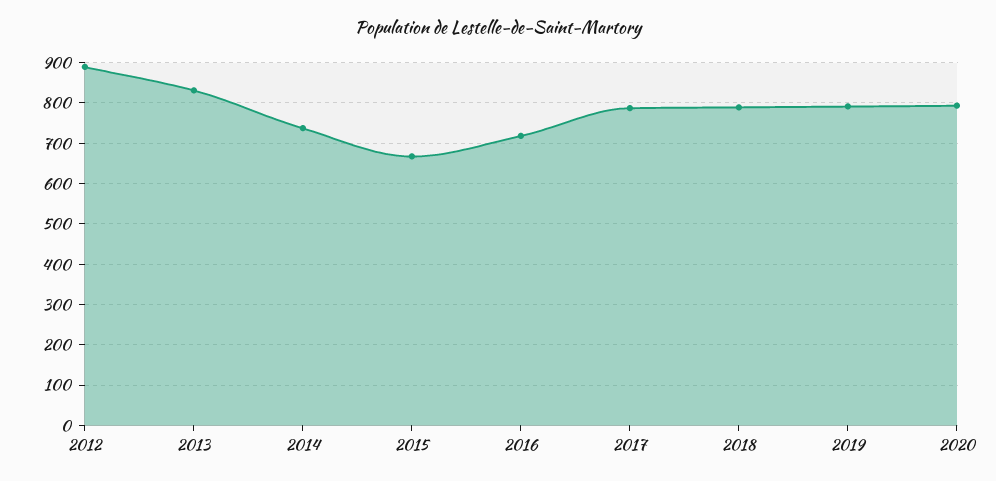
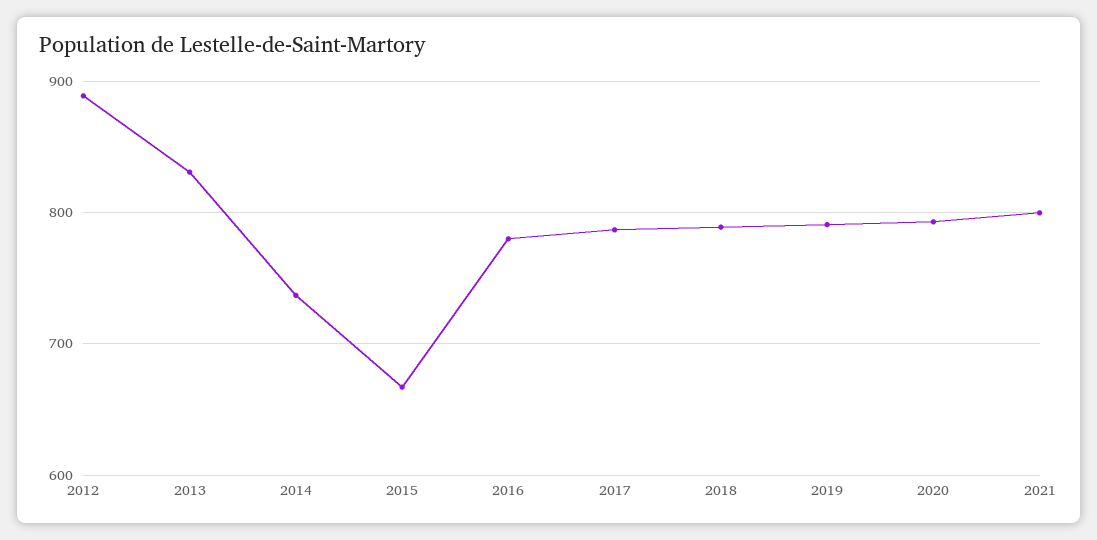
2016: 720 -> 780
2021: none -> 800

